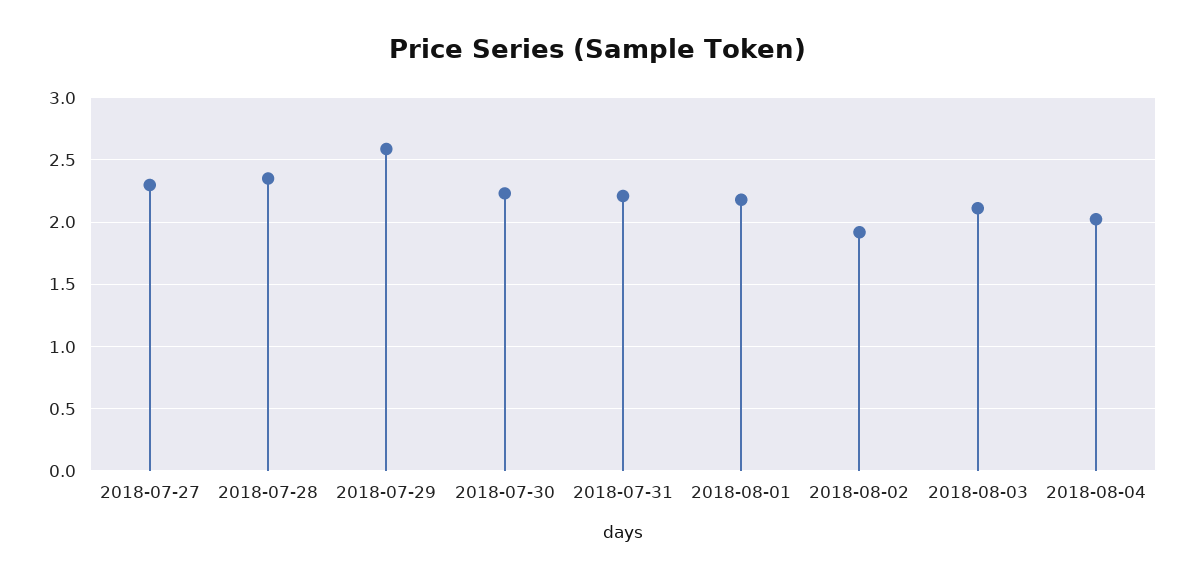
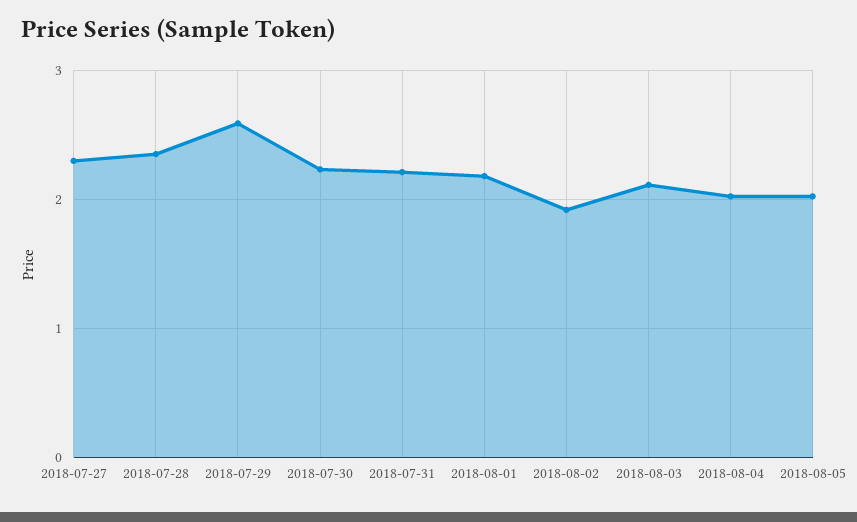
2018-08-05: none -> 2

